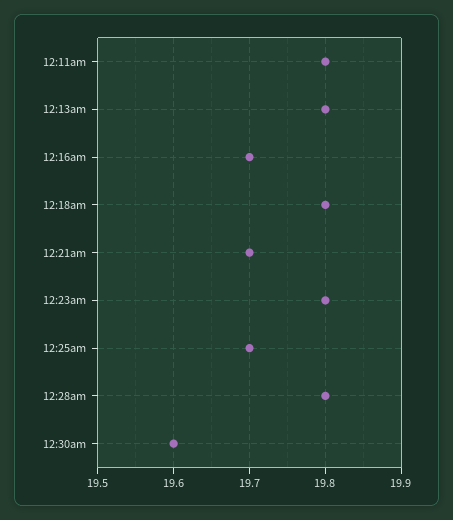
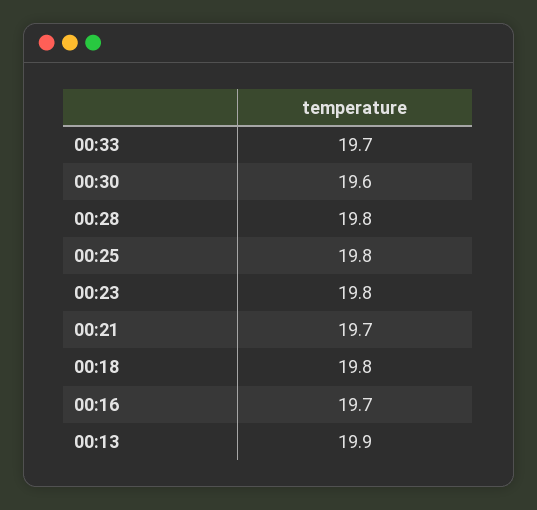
12:11am: 19.8 -> none
12:13am: 19.8 -> 19.9
12:25am: 19.7 -> 19.8
00:33: none -> 19.7

